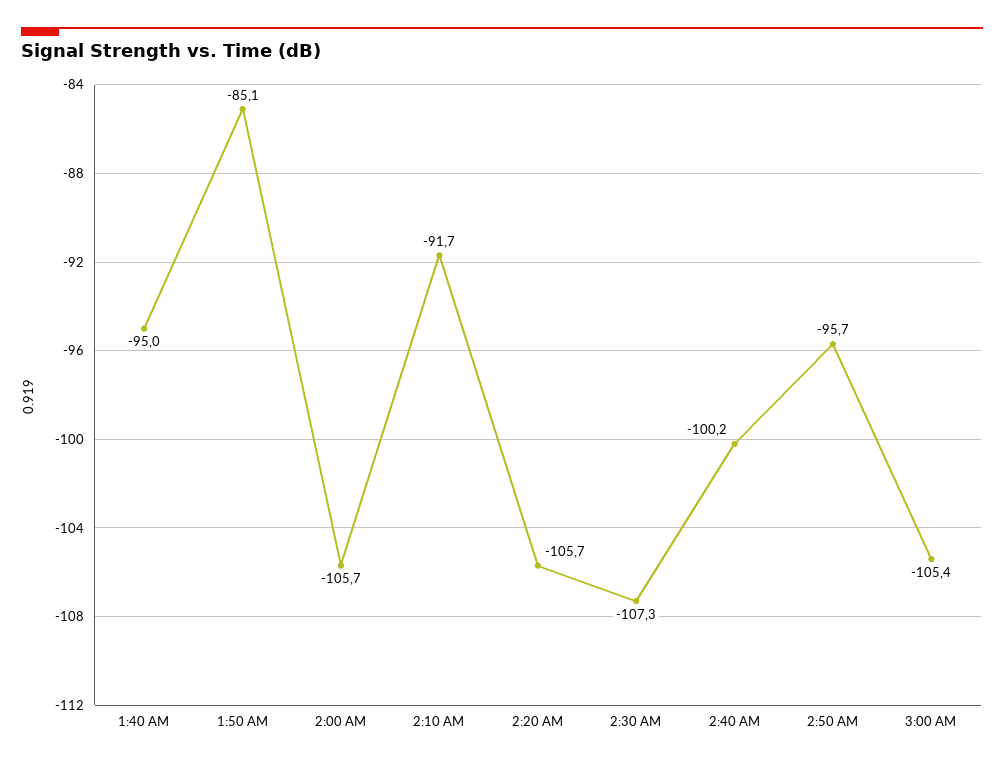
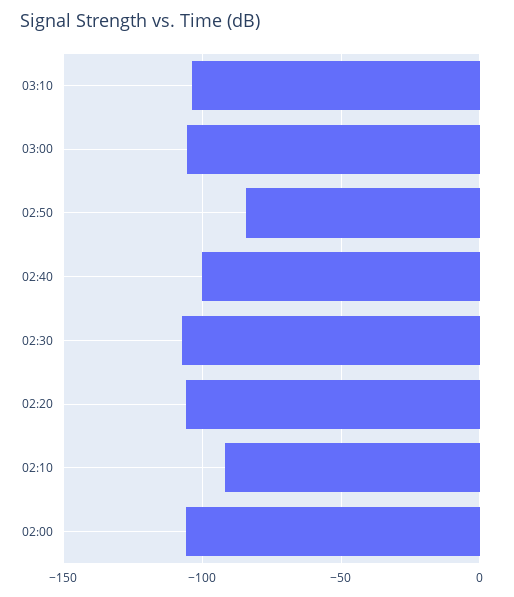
1:40 AM: -95 -> none
1:50 AM: -85.1 -> none
2:50 AM: -95.7 -> -85
03:10: none -> -105

